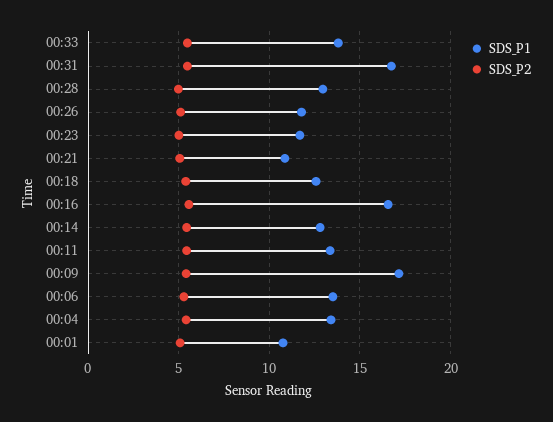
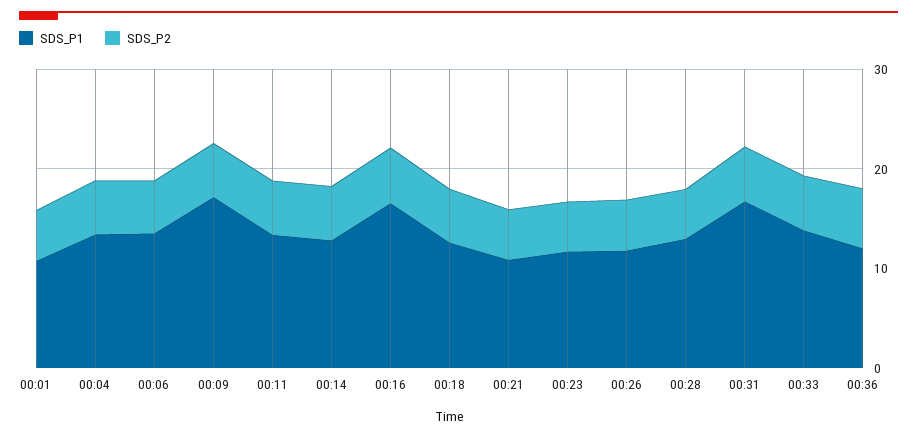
SDS_P1, 00:36: none -> 12
SDS_P2, 00:36: none -> 6

